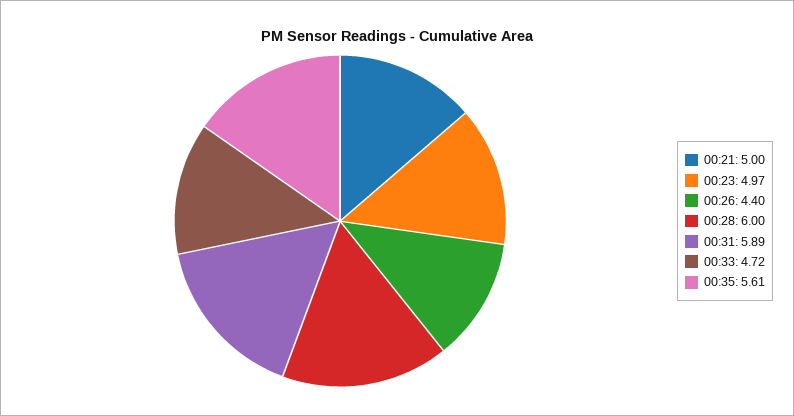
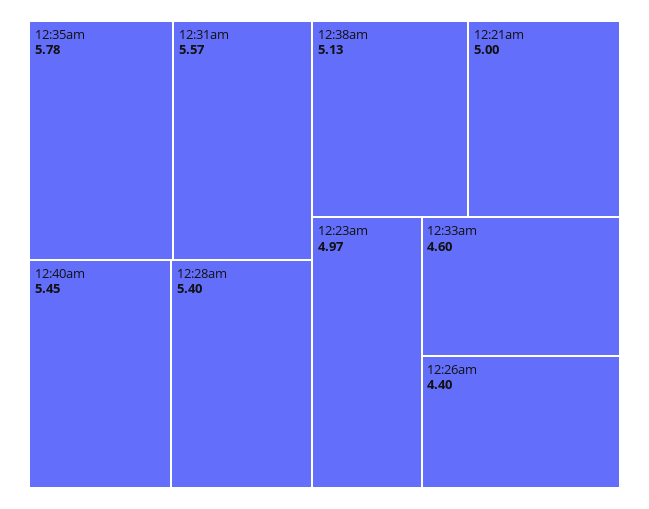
00:28: 6 -> 5.4
00:31: 5.89 -> 5.57
00:33: 4.72 -> 4.6
00:35: 5.61 -> 5.78
12:40am: none -> 5.45
12:38am: none -> 5.13

